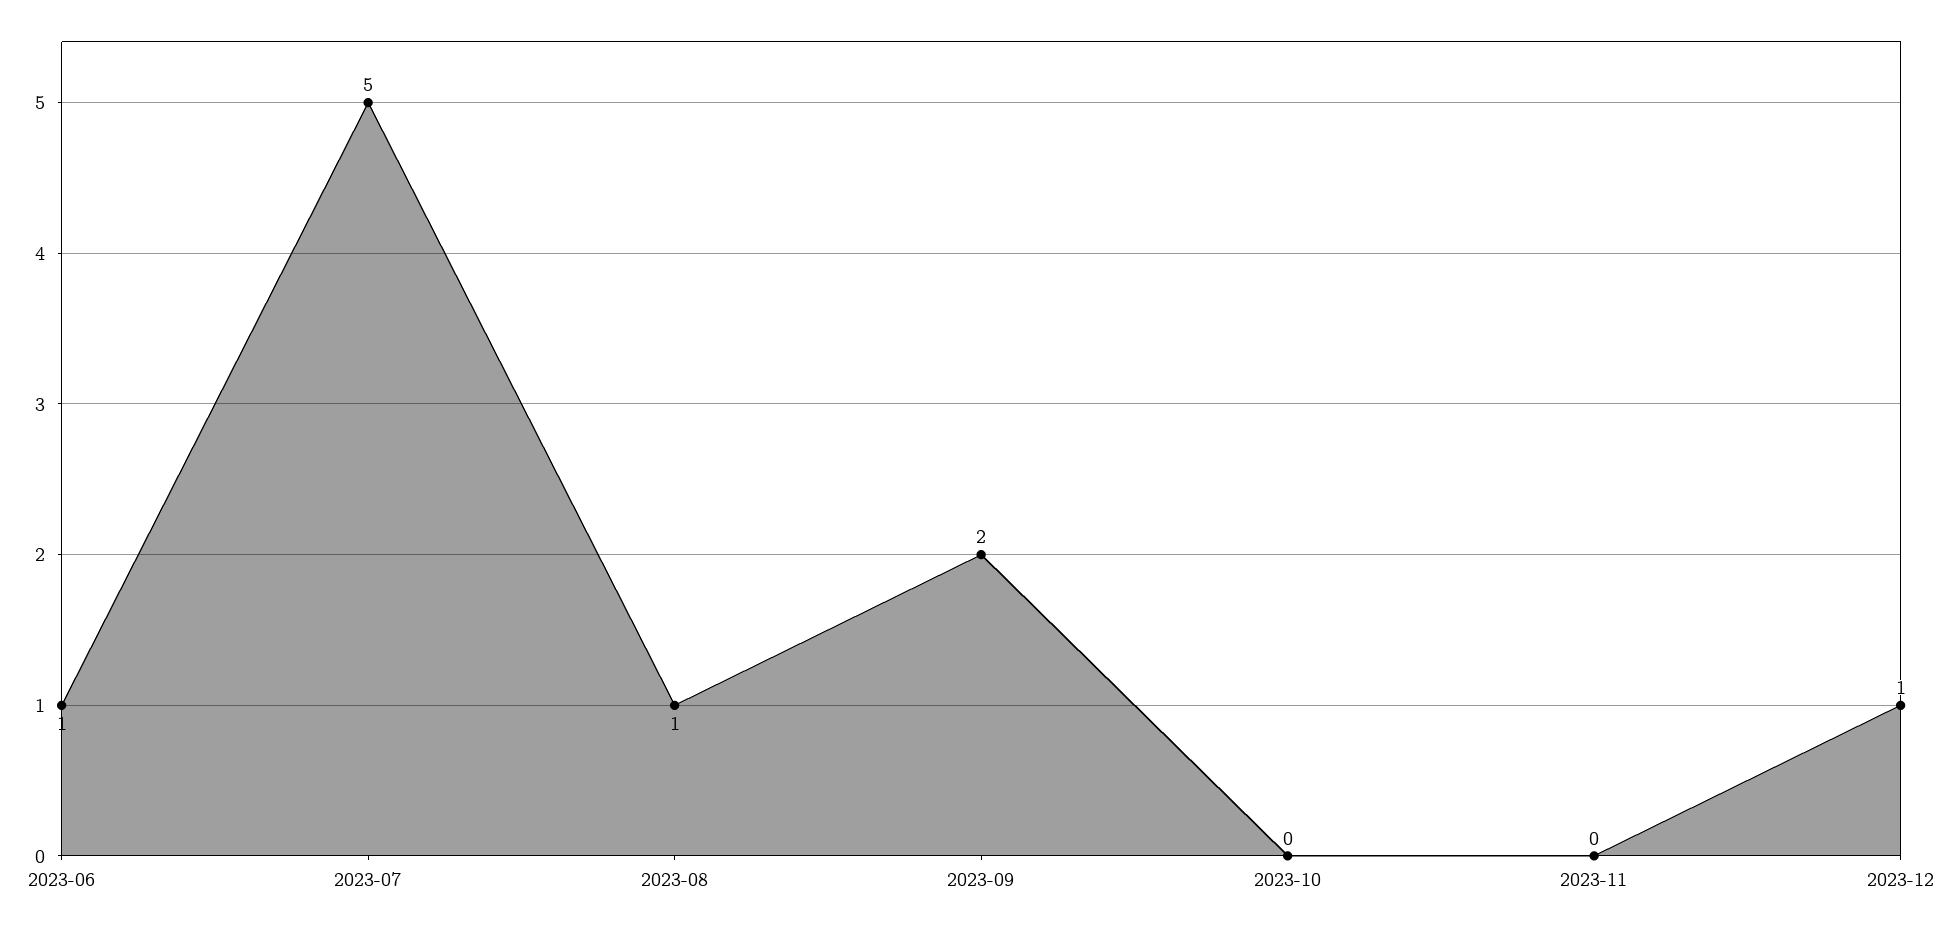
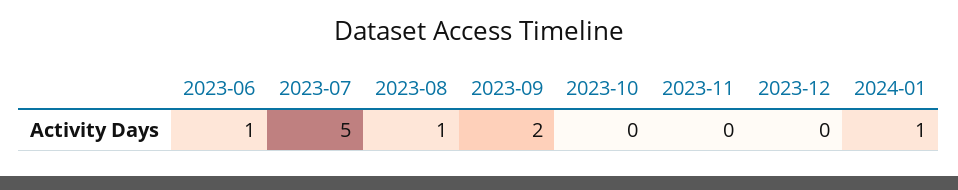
2023-12: 1 -> 0
2024-01: none -> 1

